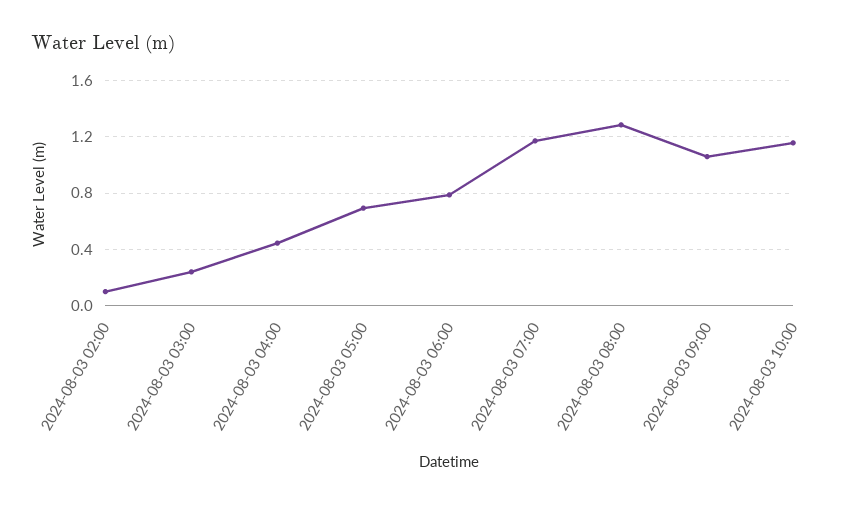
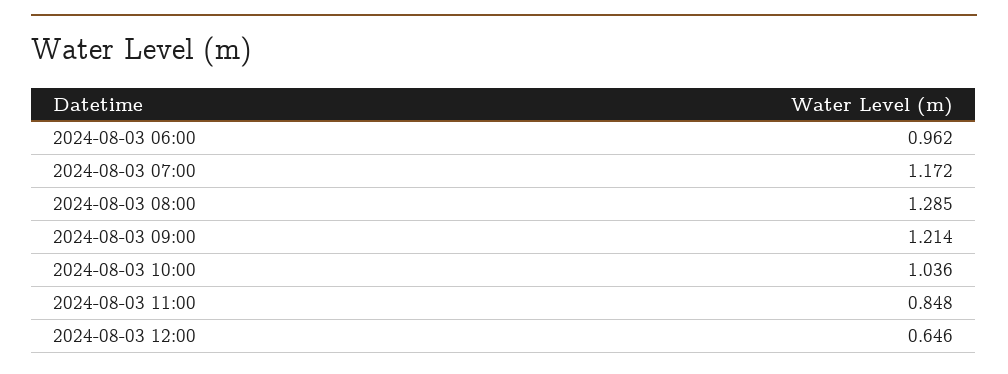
2024-08-03 02:00: 0.1 -> none
2024-08-03 03:00: 0.25 -> none
2024-08-03 04:00: 0.45 -> none
2024-08-03 05:00: 0.7 -> none
2024-08-03 06:00: 0.8 -> 0.962
2024-08-03 09:00: 1.05 -> 1.214
2024-08-03 10:00: 1.15 -> 1.036
2024-08-03 11:00: none -> 0.848
2024-08-03 12:00: none -> 0.646

